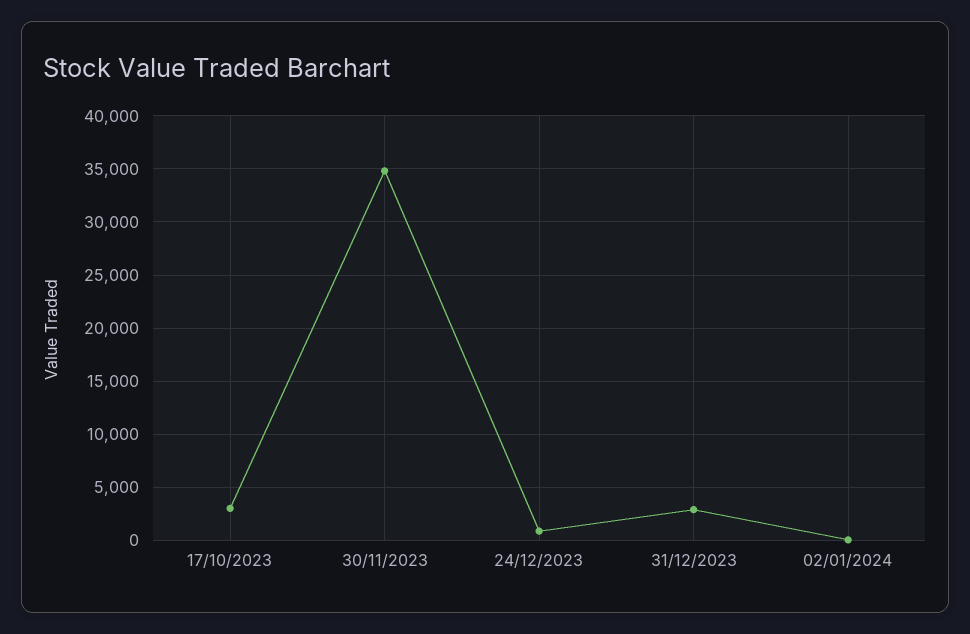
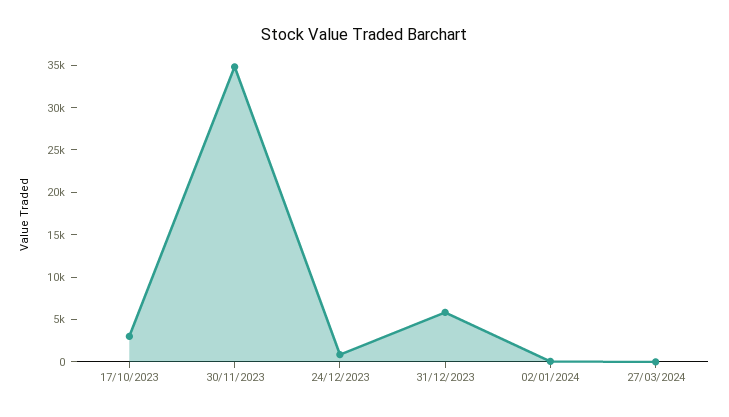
31/12/2023: 3000 -> 6000
27/03/2024: none -> 0

